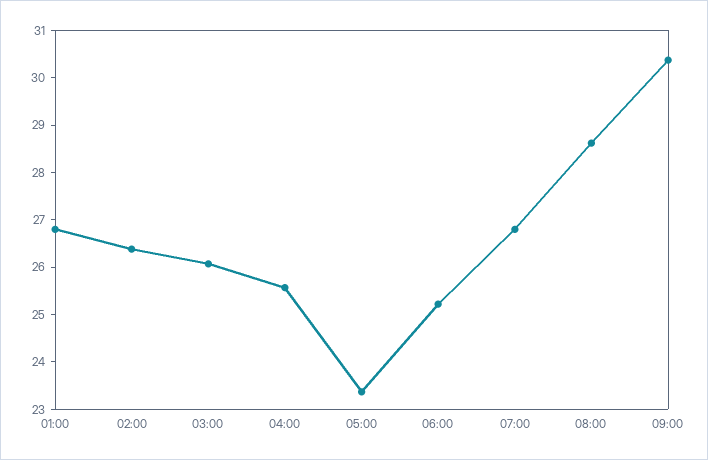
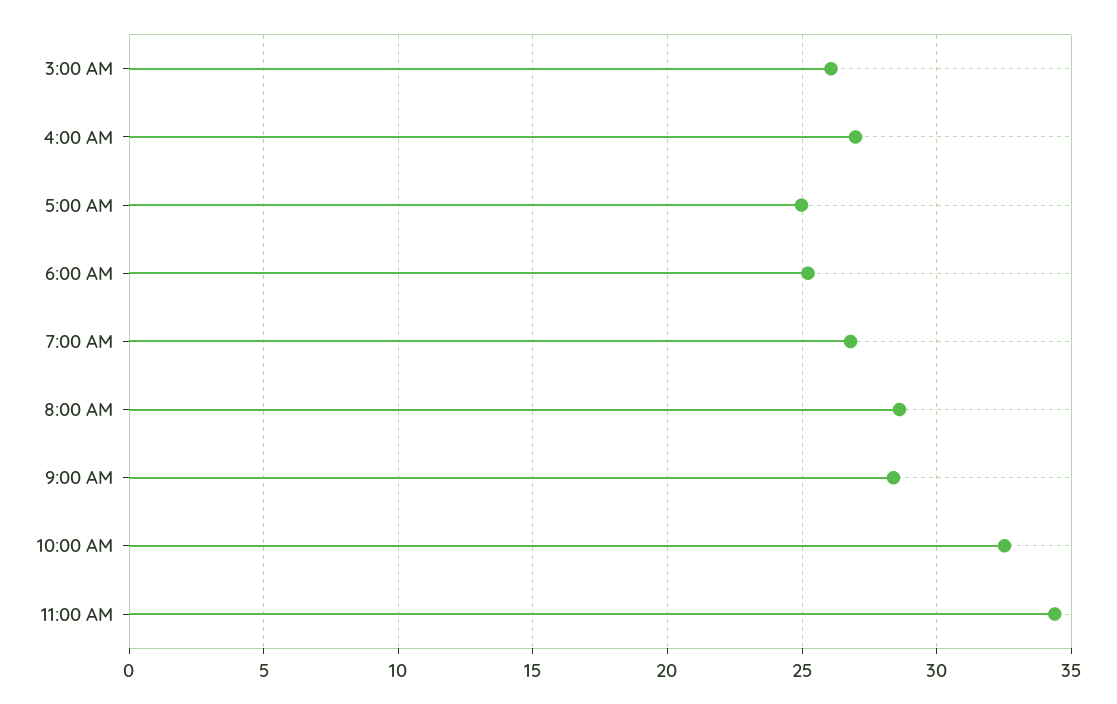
01:00: 26.8 -> none
02:00: 26.4 -> none
04:00: 25.6 -> 27
05:00: 23.4 -> 25
09:00: 30.4 -> 28.5
10:00 AM: none -> 32.5
11:00 AM: none -> 34.5

